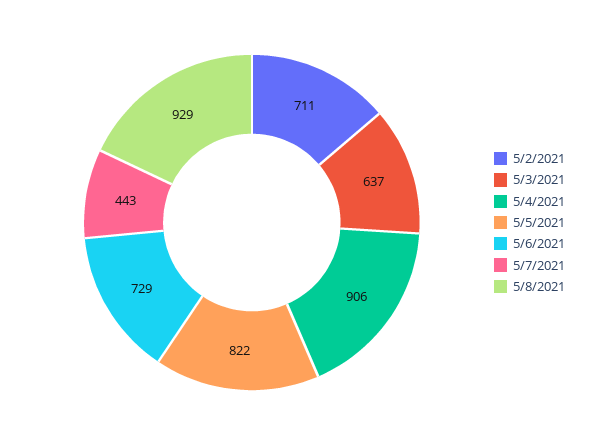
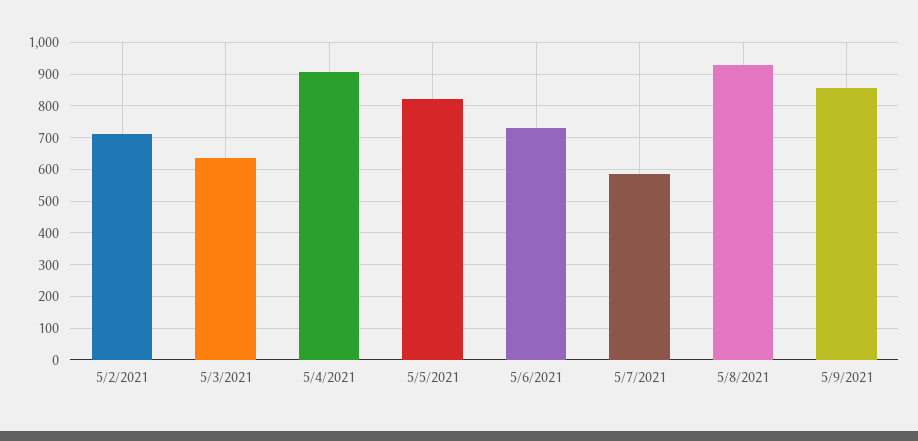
5/7/2021: 443 -> 580
5/9/2021: none -> 860

